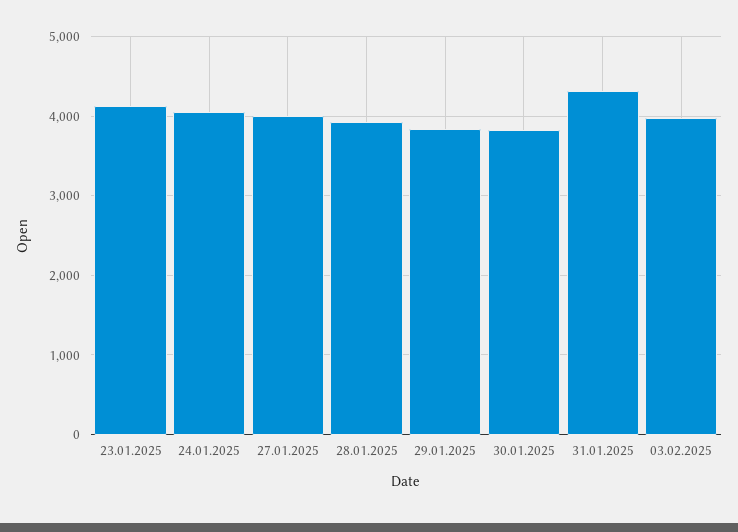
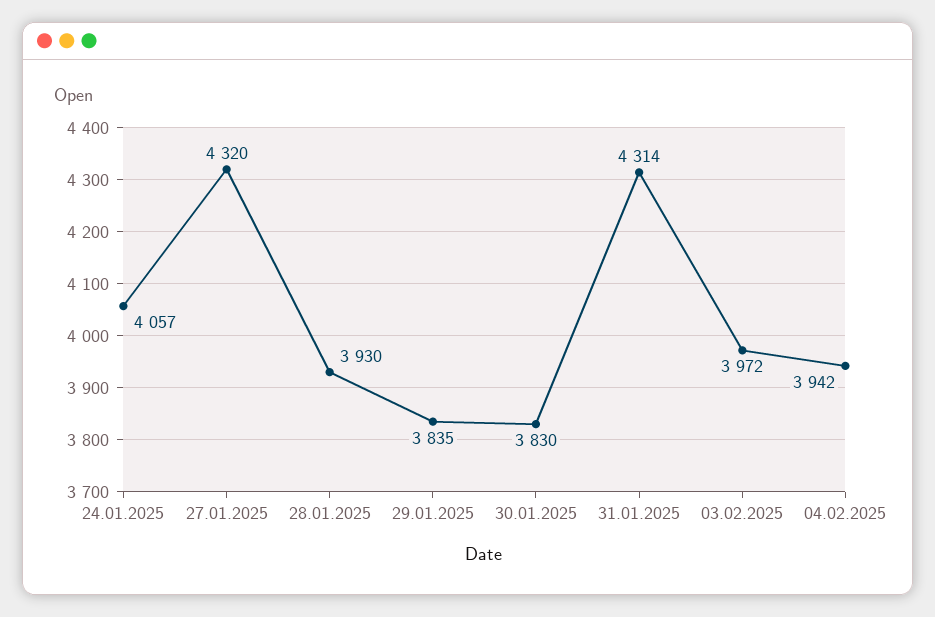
23.01.2025: 4100 -> none
27.01.2025: 4000 -> 4320
04.02.2025: none -> 3942

